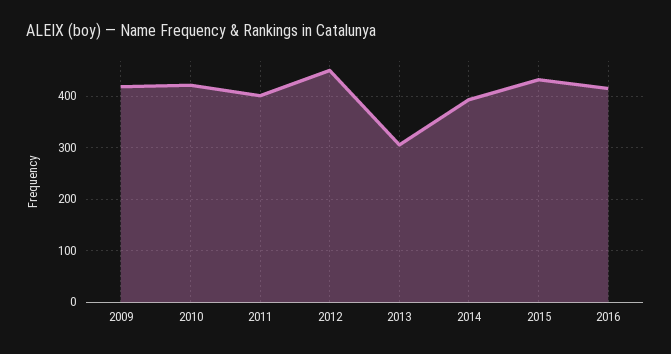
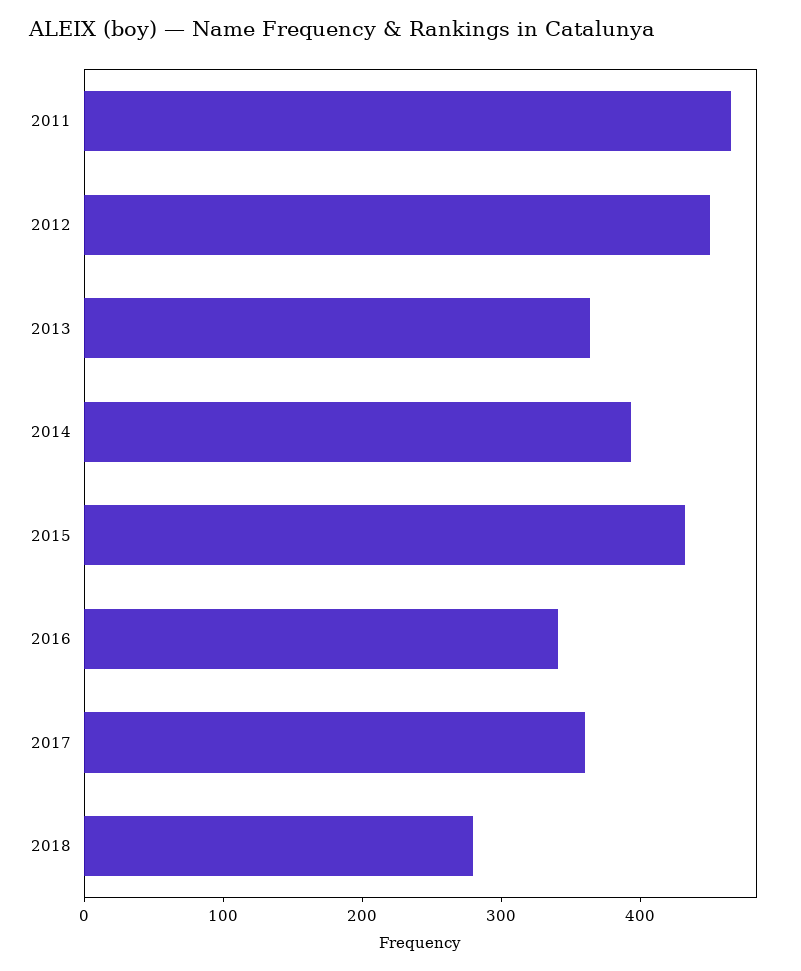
2009: 420 -> none
2010: 420 -> none
2011: 400 -> 460
2013: 300 -> 360
2016: 420 -> 340
2017: none -> 360
2018: none -> 280

